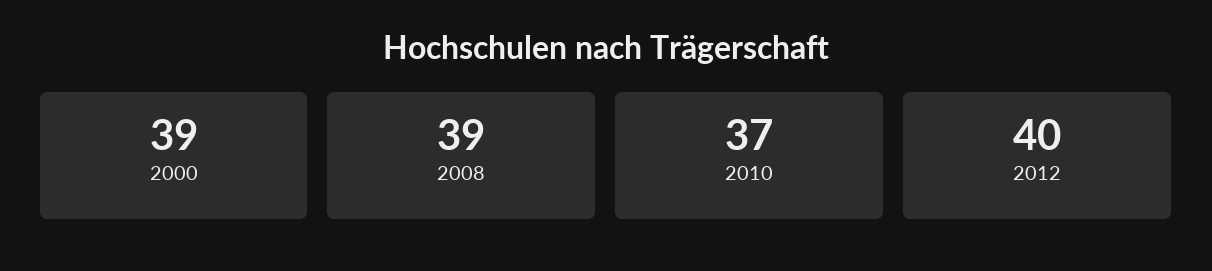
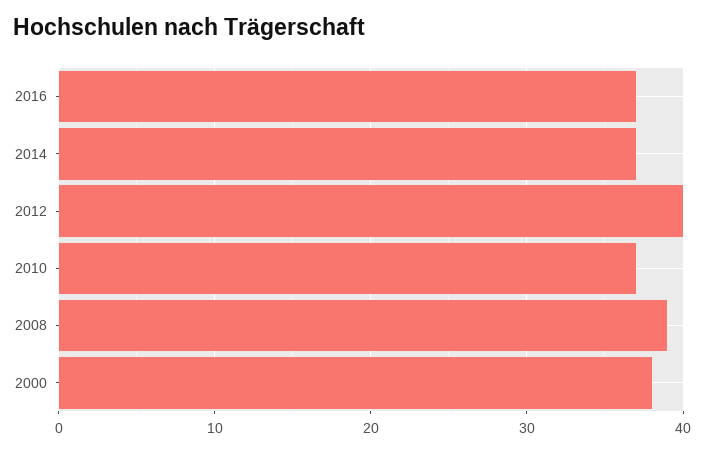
2000: 39 -> 38
2016: none -> 37
2014: none -> 37

